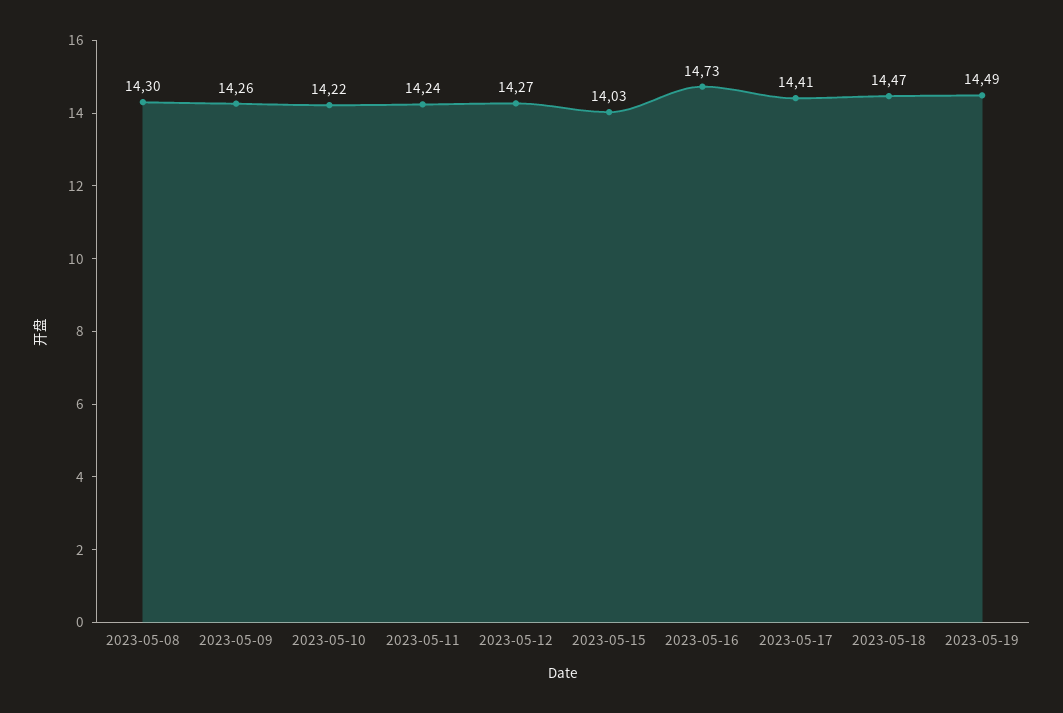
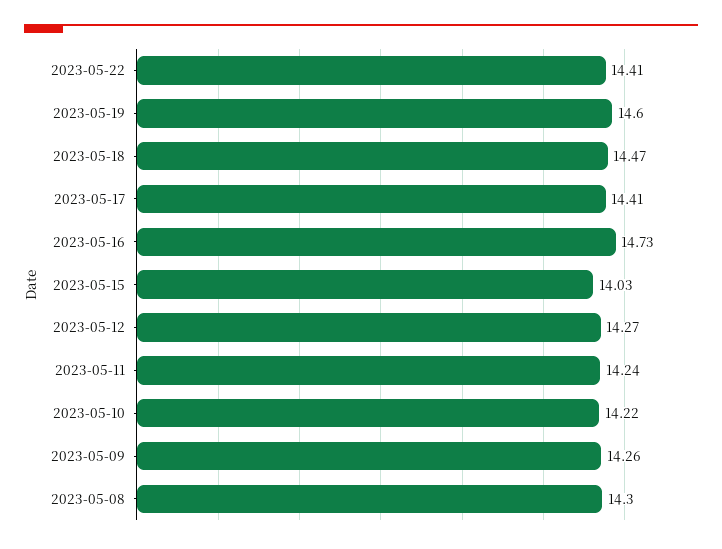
2023-05-19: 14.49 -> 14.6
2023-05-22: none -> 14.41

